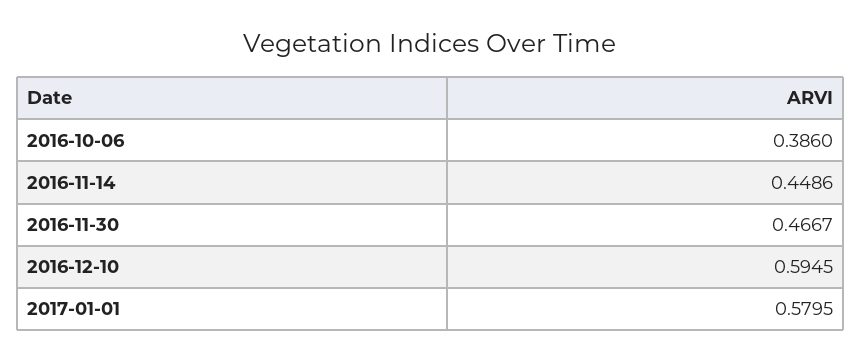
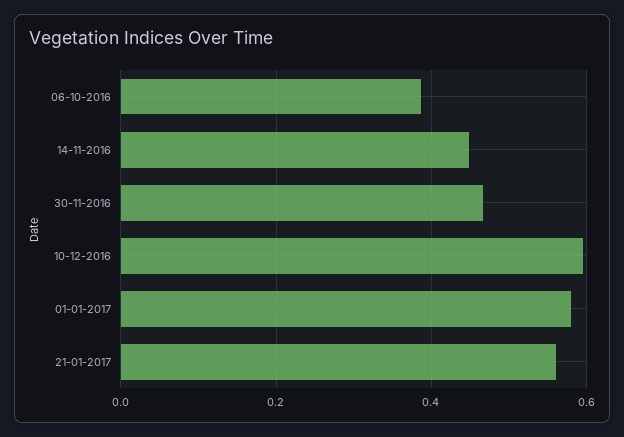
21-01-2017: none -> 0.56

